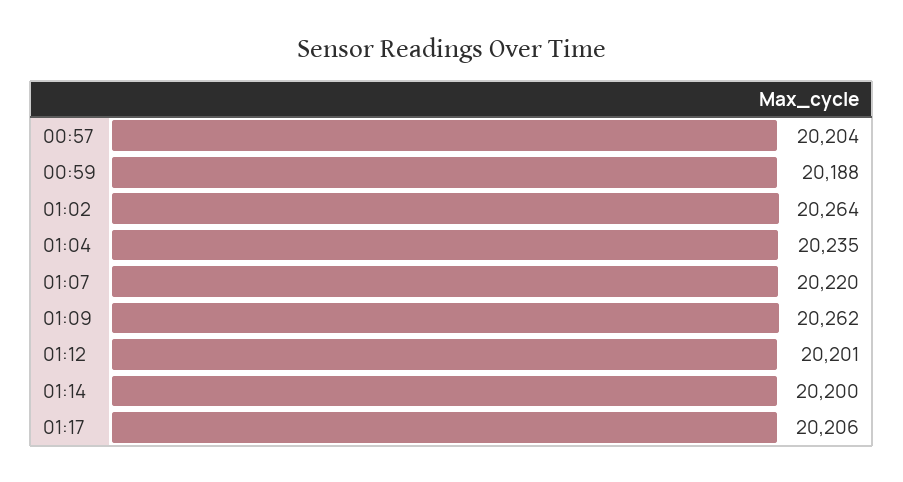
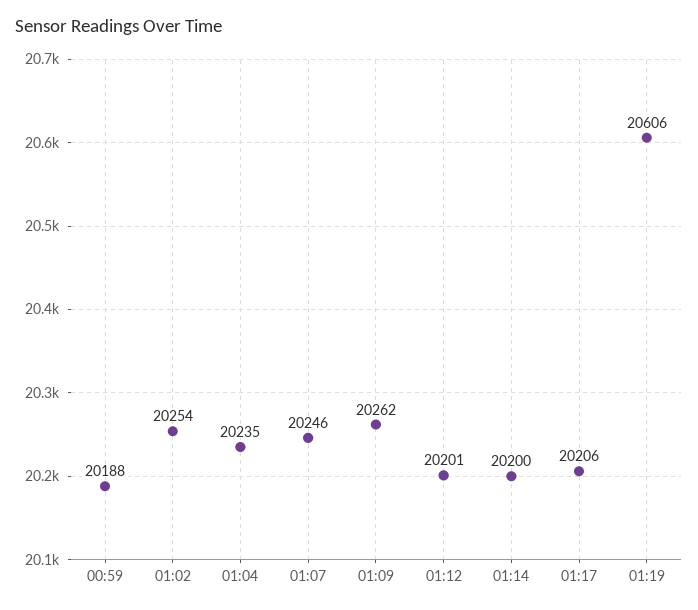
00:57: 20204 -> none
01:02: 20264 -> 20254
01:07: 20220 -> 20246
01:19: none -> 20606

